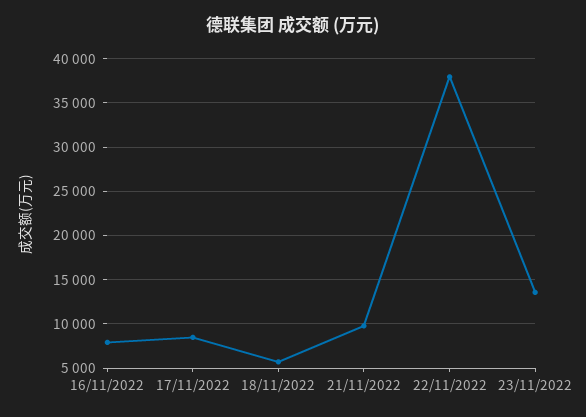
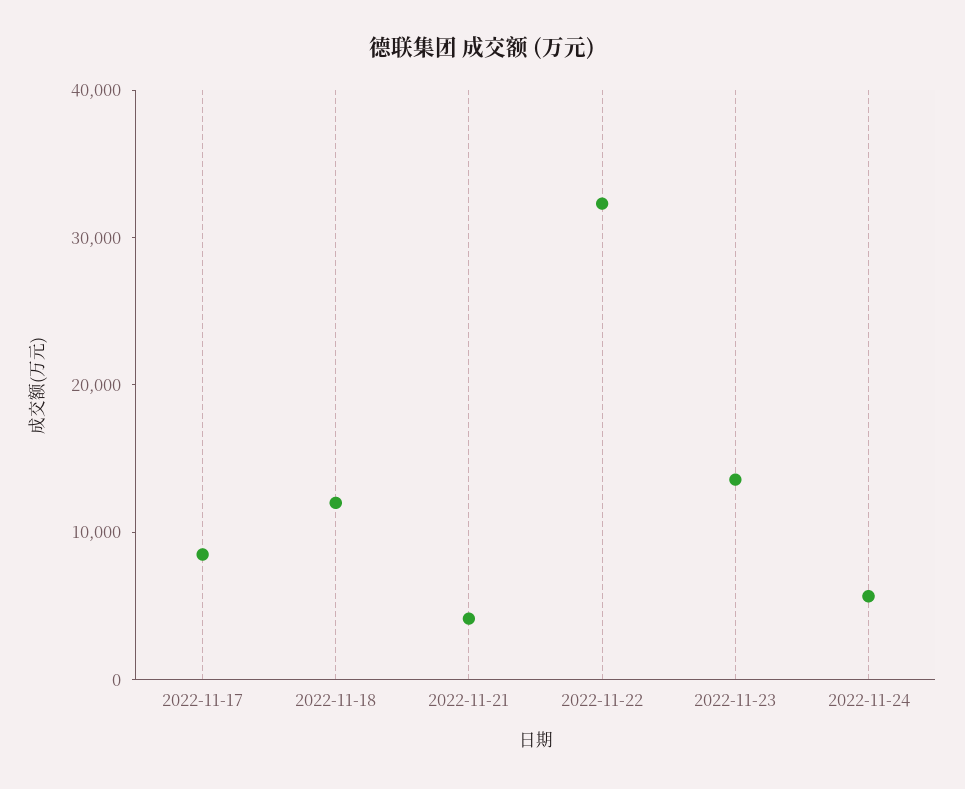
16/11/2022: 8000 -> none
18/11/2022: 6000 -> 12000
21/11/2022: 10000 -> 4000
22/11/2022: 38000 -> 32000
2022-11-24: none -> 6000

